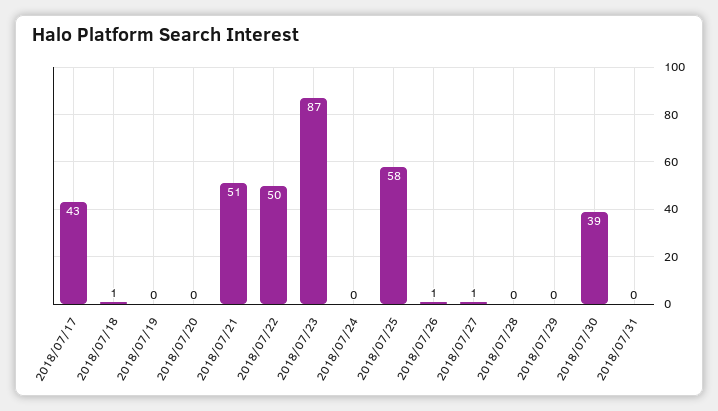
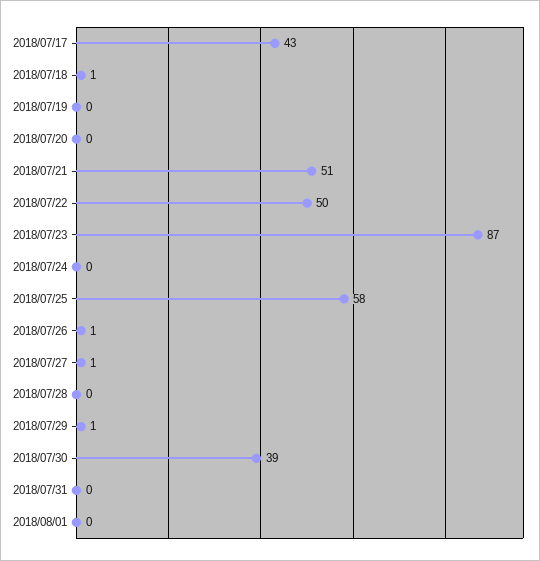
2018/07/29: 0 -> 1
2018/08/01: none -> 0

